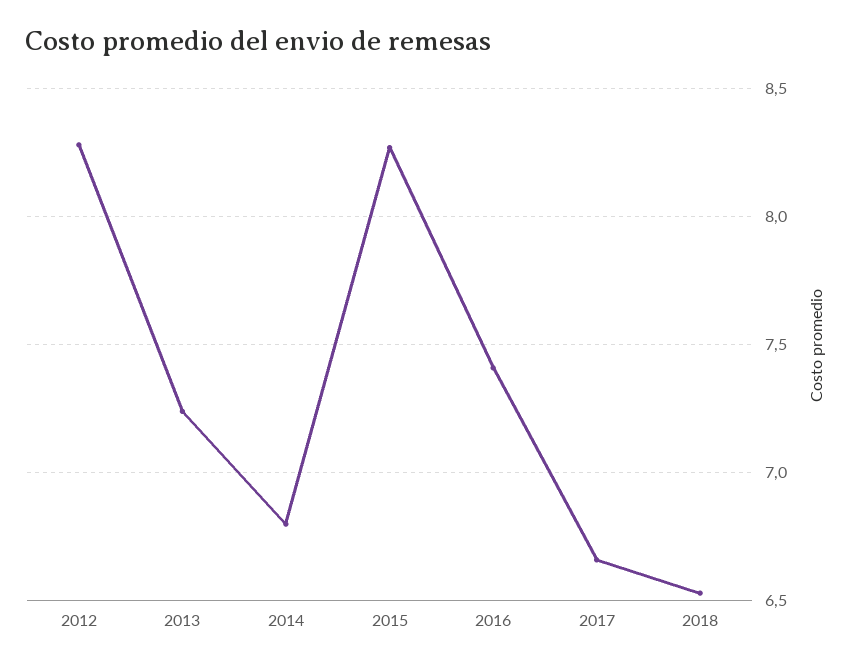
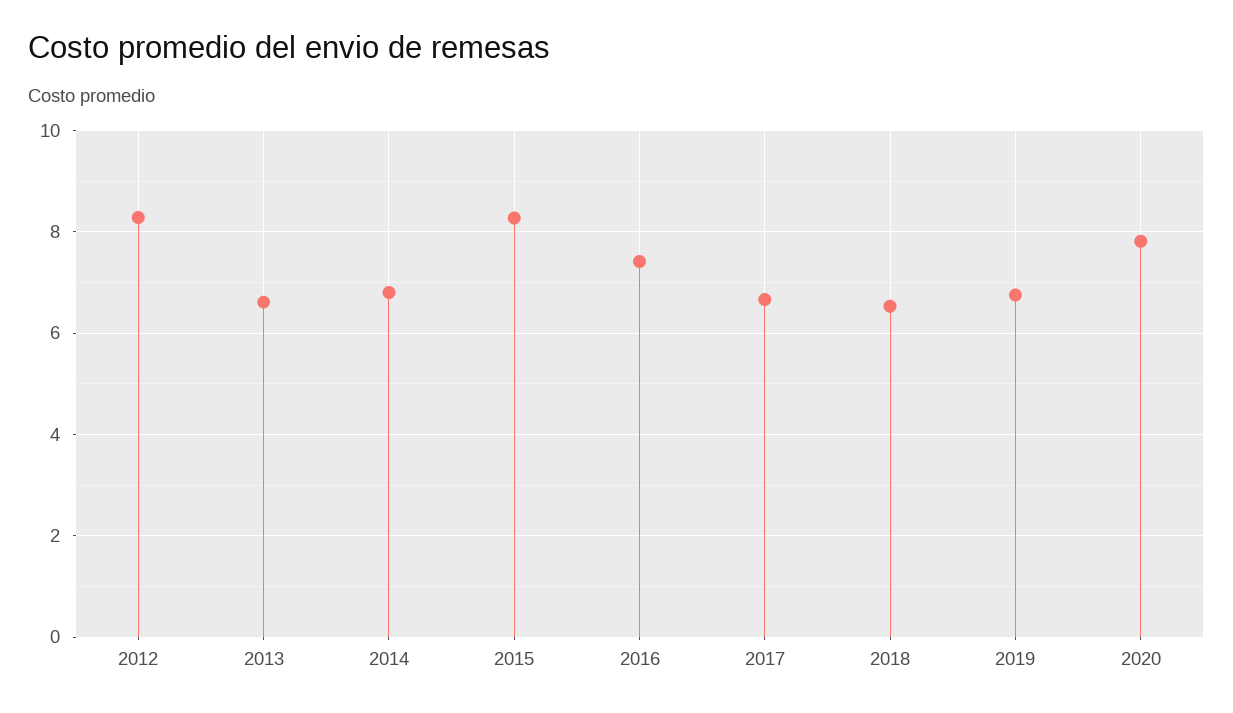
2013: 7.25 -> 6.6
2019: none -> 6.8
2020: none -> 7.8

